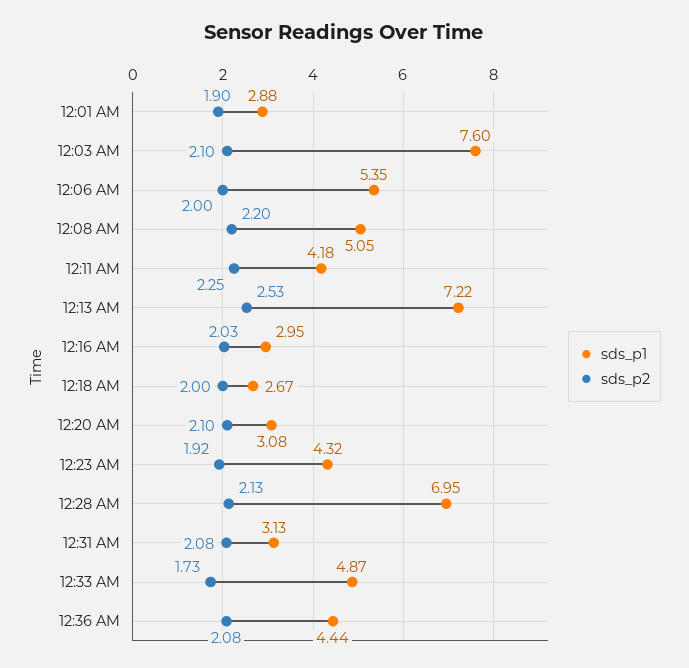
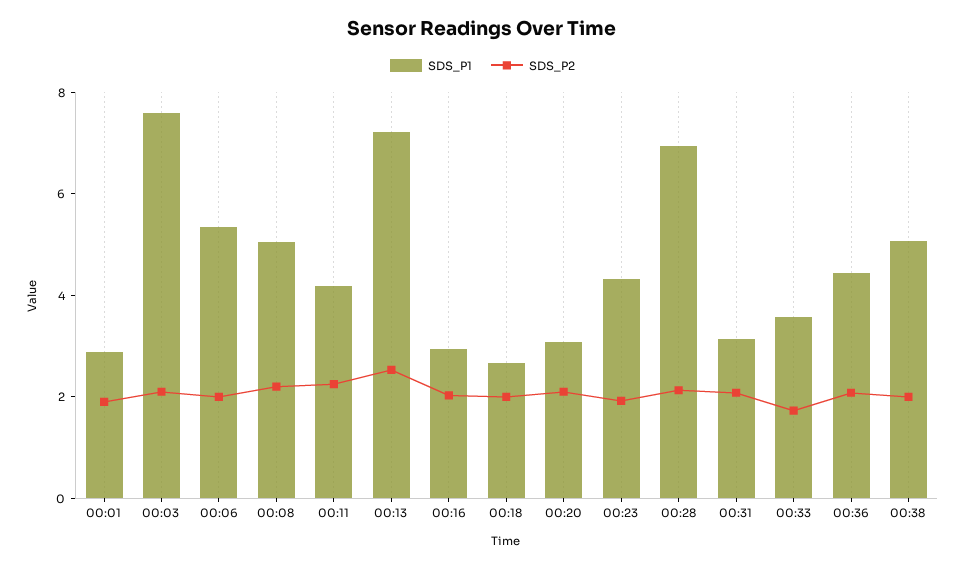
sds_p1, 12:33 AM: 4.87 -> 3.5
sds_p1, 00:38: none -> 5
sds_p2, 00:38: none -> 2

